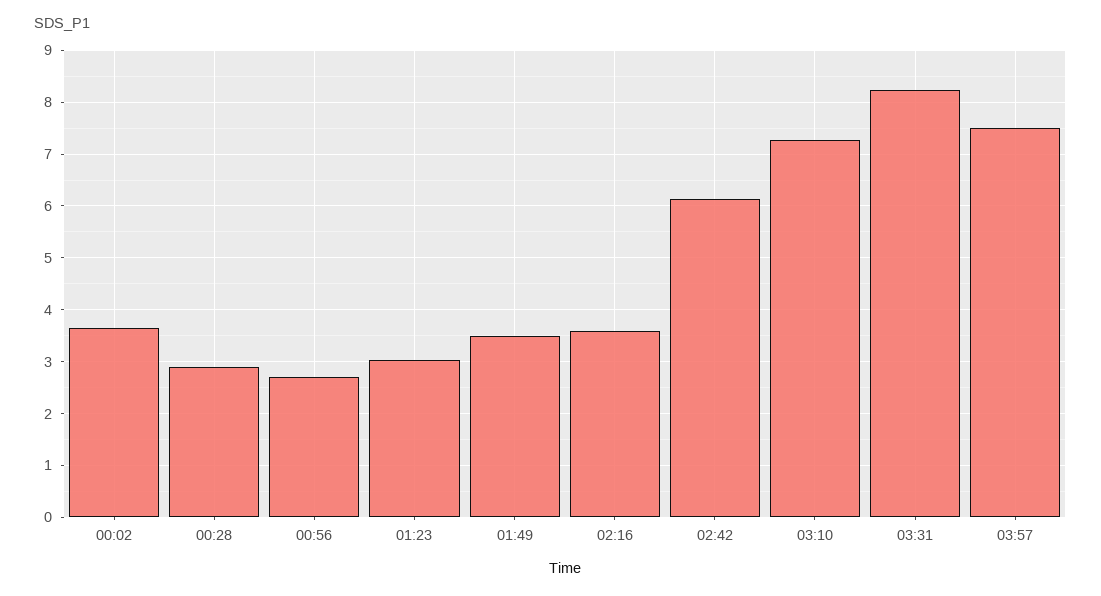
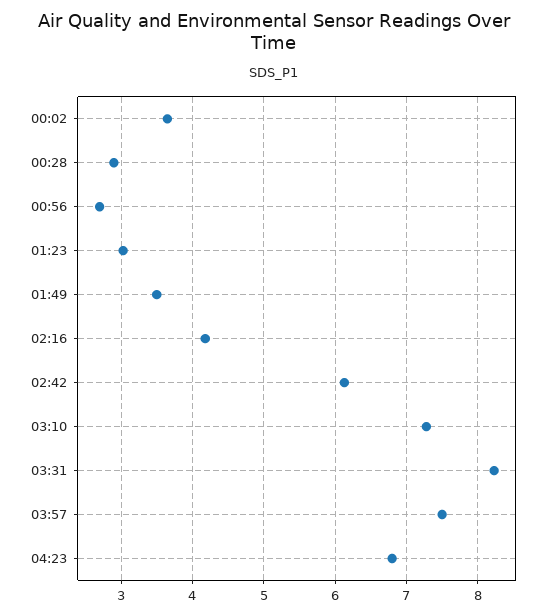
02:16: 3.6 -> 4.2
04:23: none -> 6.8

